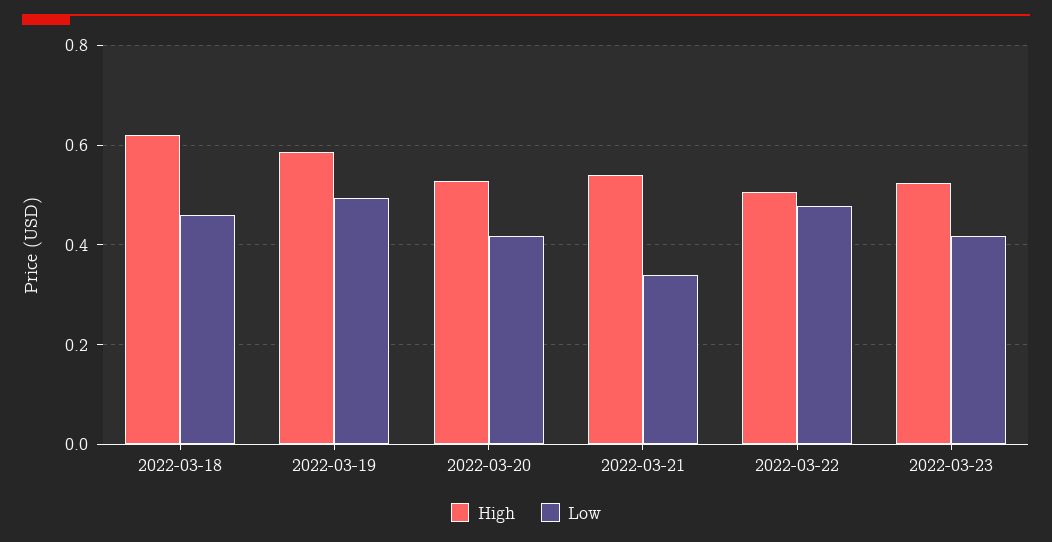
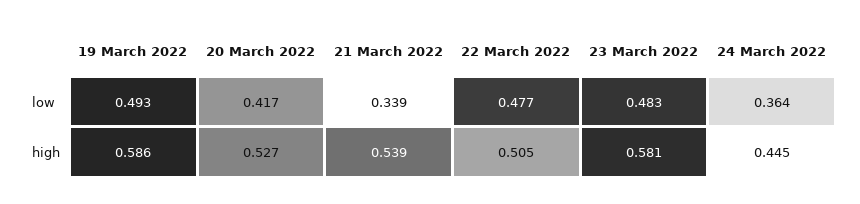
High, 2022-03-18: 0.62 -> none
Low, 2022-03-18: 0.46 -> none
High, 2022-03-23: 0.52 -> 0.581
Low, 2022-03-23: 0.42 -> 0.483
Low, 24 March 2022: none -> 0.364
High, 24 March 2022: none -> 0.445

